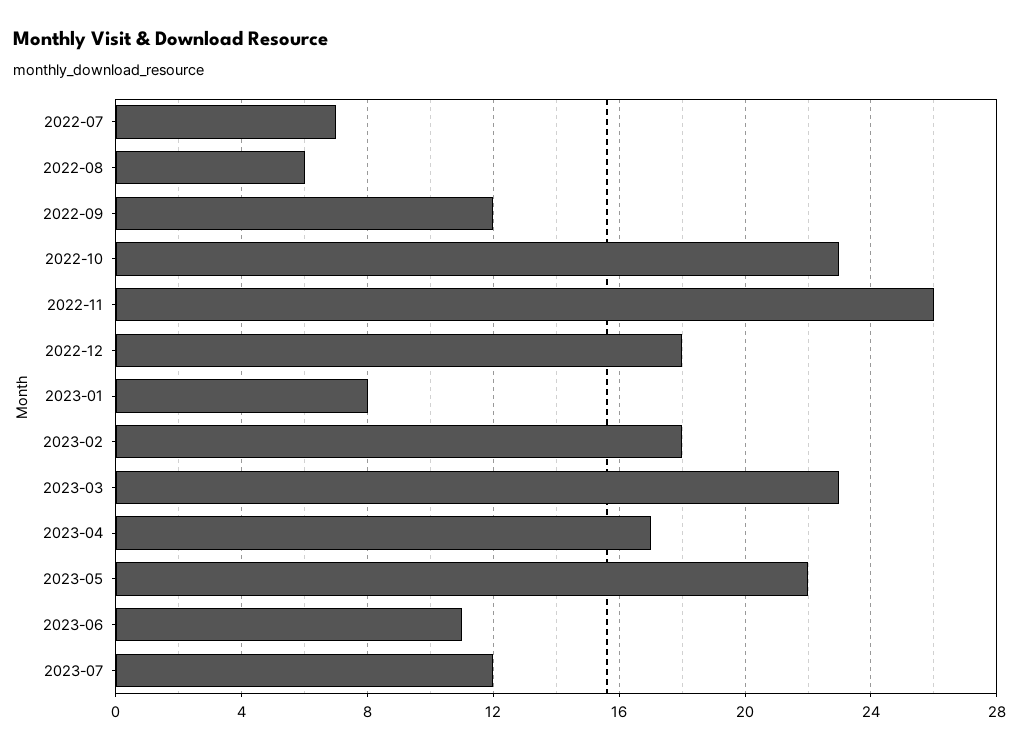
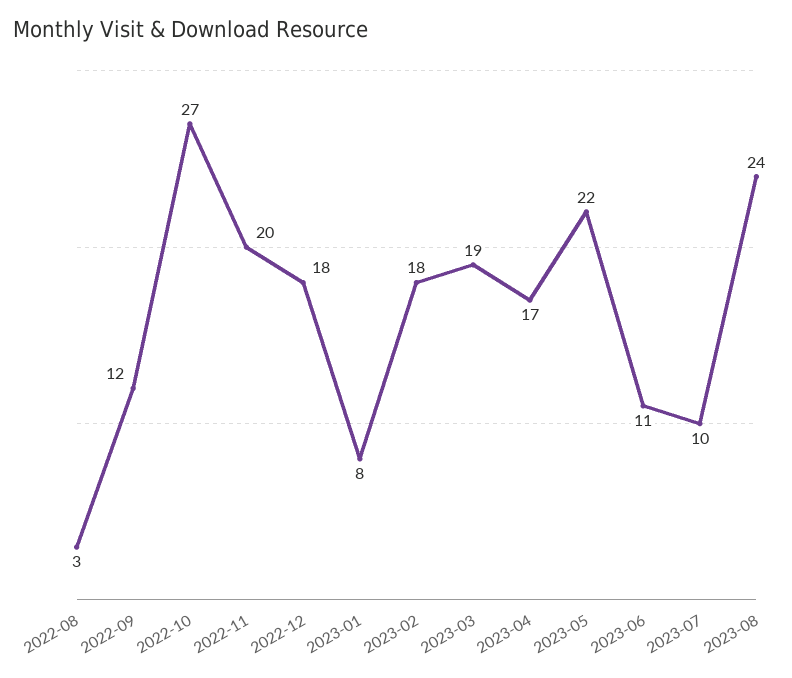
2022-07: 7 -> none
2022-08: 6 -> 3
2022-10: 23 -> 27
2022-11: 26 -> 20
2023-03: 23 -> 19
2023-07: 12 -> 10
2023-08: none -> 24

